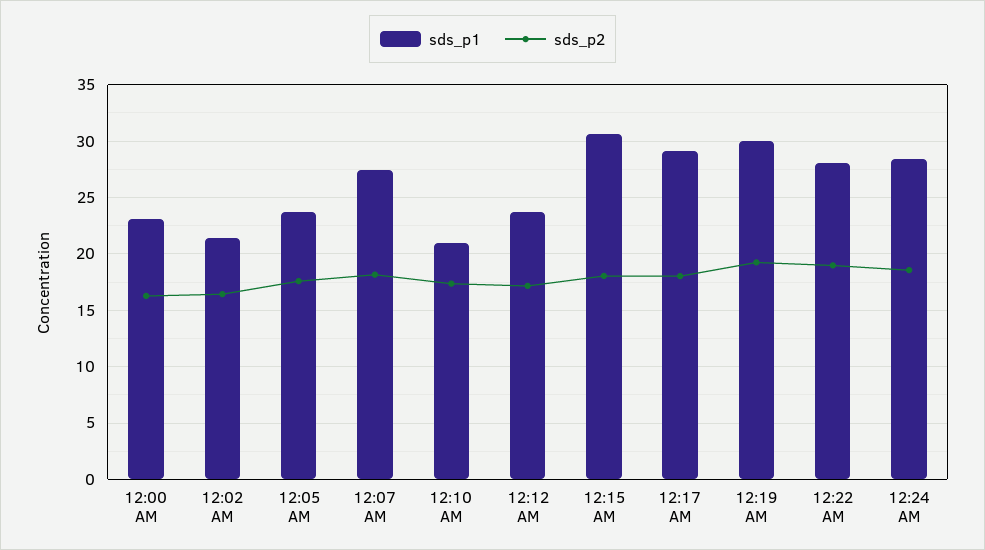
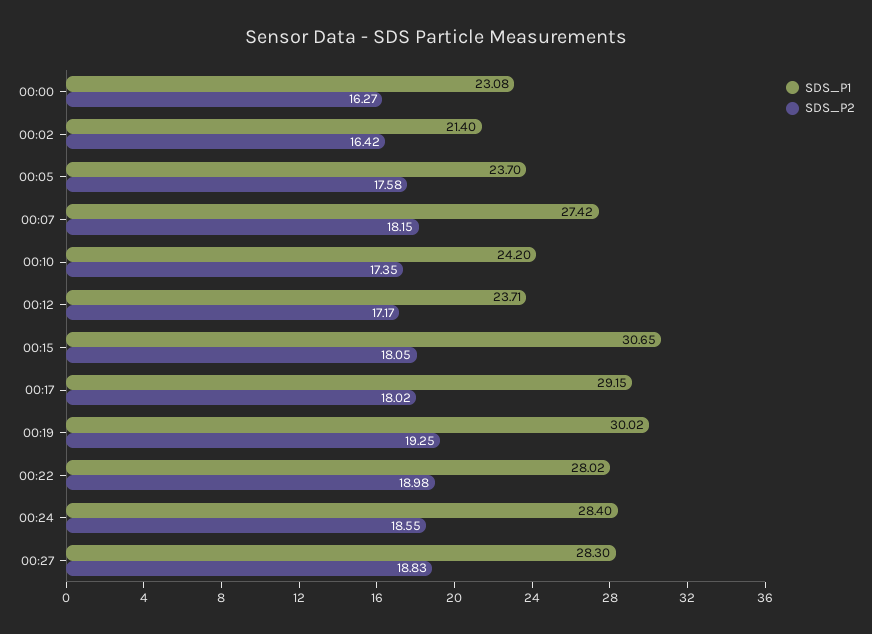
sds_p1, 12:10 AM: 21 -> 24.2
sds_p1, 00:27: none -> 28.3
sds_p2, 00:27: none -> 18.83

